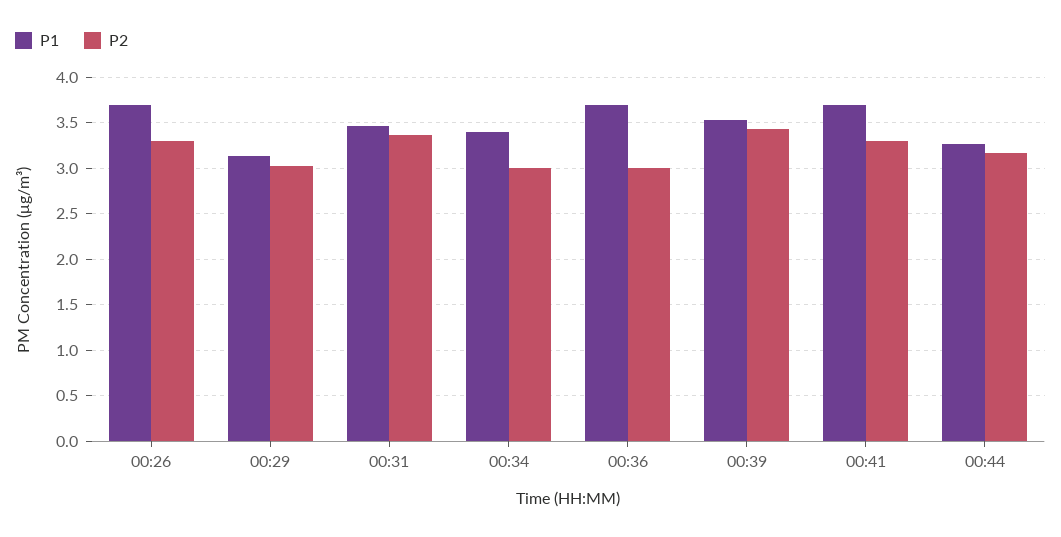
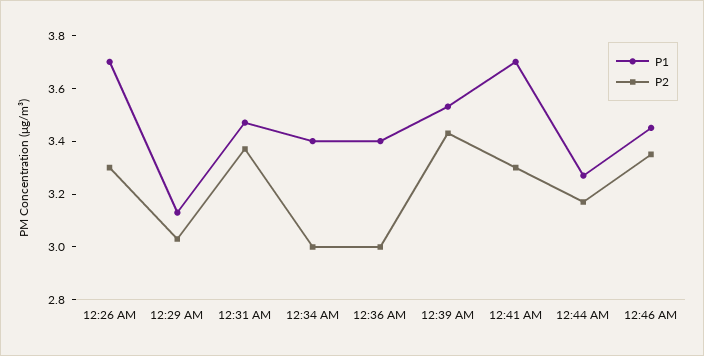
P1, 00:36: 3.7 -> 3.4
P1, 12:46 AM: none -> 3.45
P2, 12:46 AM: none -> 3.35

